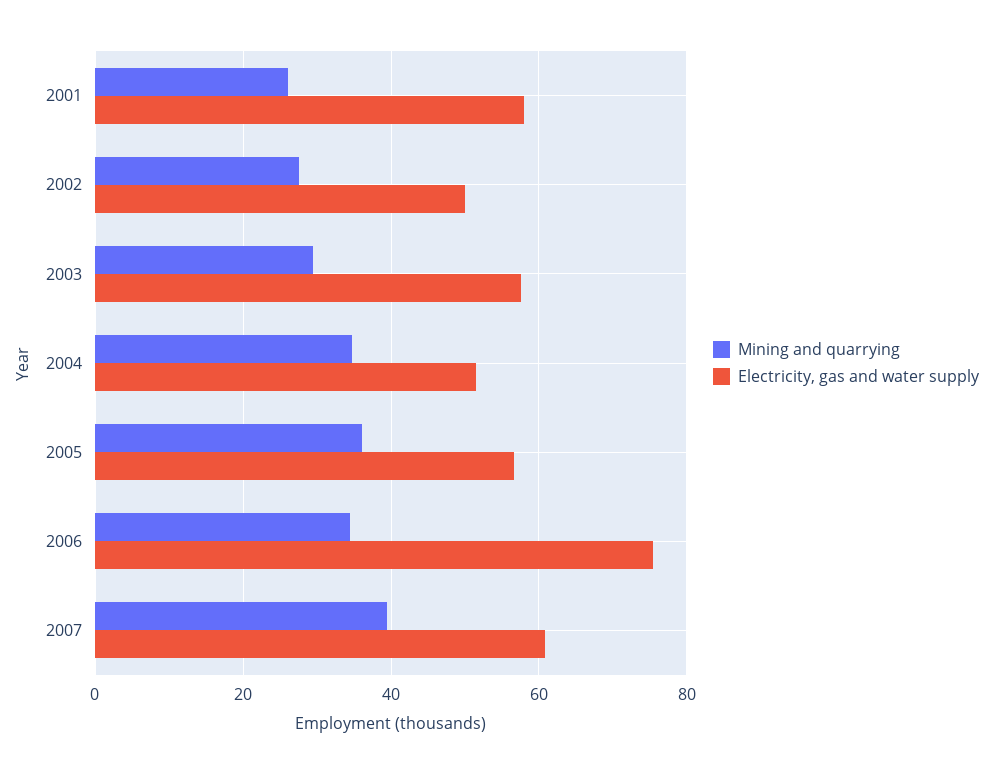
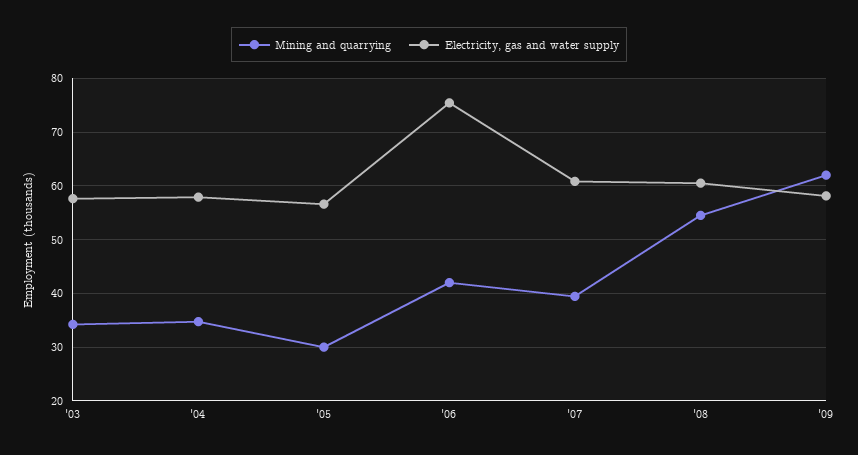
Mining and quarrying, 2001: 26 -> none
Electricity, gas and water supply, 2001: 58 -> none
Mining and quarrying, 2002: 28 -> none
Electricity, gas and water supply, 2002: 50 -> none
Mining and quarrying, 2003: 30 -> 34
Electricity, gas and water supply, 2004: 52 -> 58
Mining and quarrying, 2005: 36 -> 30
Mining and quarrying, 2006: 34 -> 42
Mining and quarrying, '08: none -> 54
Electricity, gas and water supply, '08: none -> 60
Mining and quarrying, '09: none -> 62
Electricity, gas and water supply, '09: none -> 58

